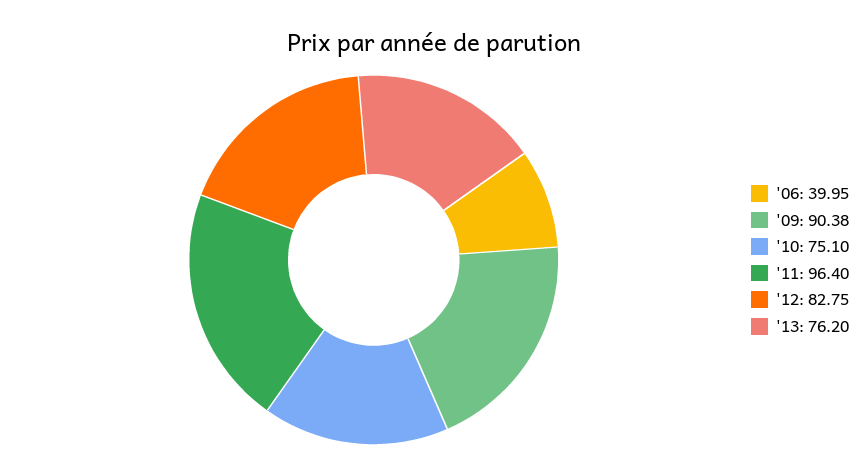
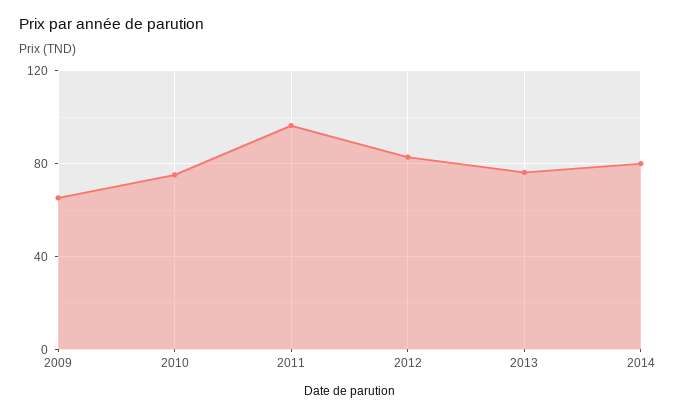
'06: 39.95 -> none
'09: 90.38 -> 65
2014: none -> 80

